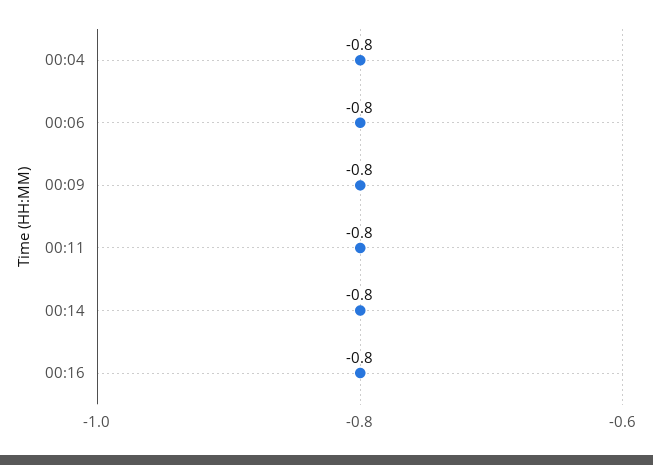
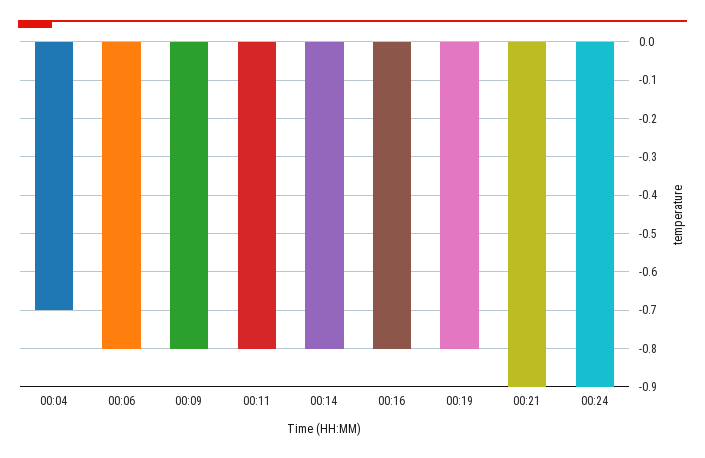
00:04: -0.8 -> -0.7
00:19: none -> -0.8
00:21: none -> -0.9
00:24: none -> -0.9

